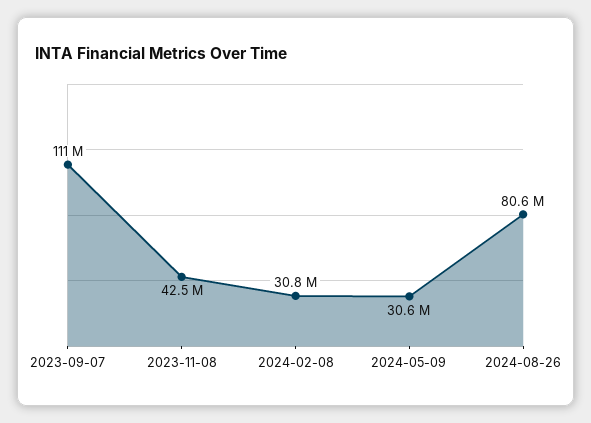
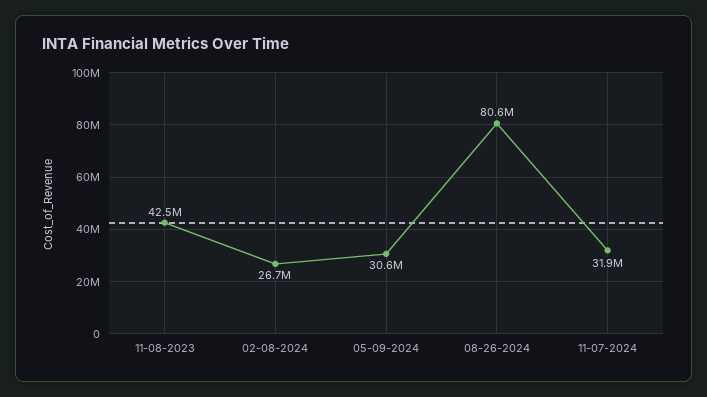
2023-09-07: 111000000 -> none
2024-02-08: 30800000 -> 26700000
11-07-2024: none -> 31900000

